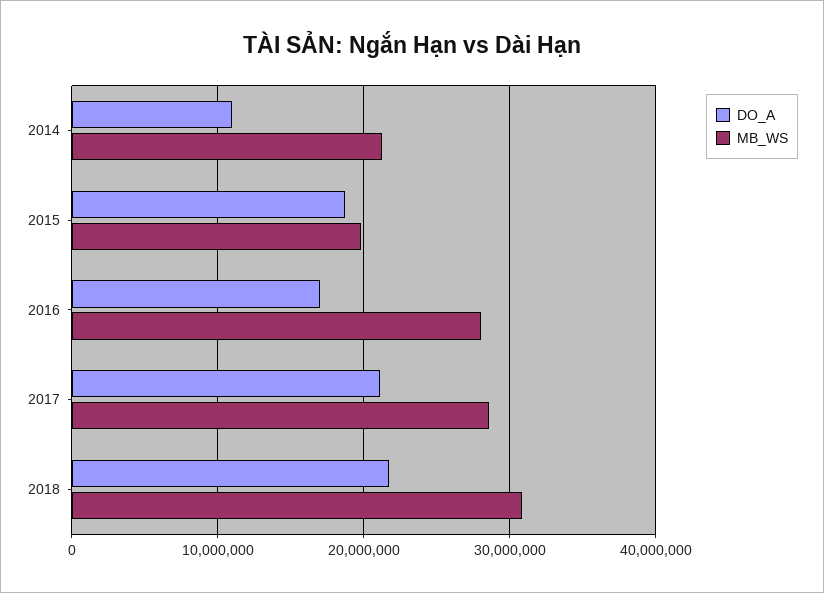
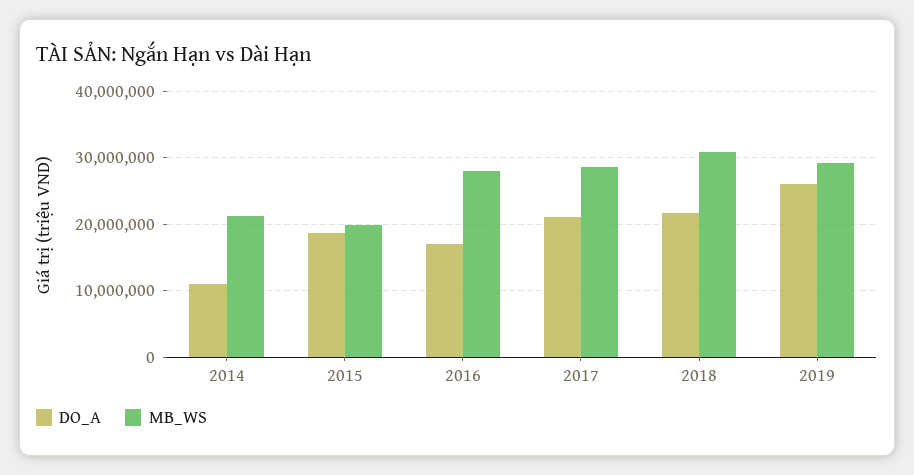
DO_A, 2019: none -> 26000000
MB_WS, 2019: none -> 29000000

